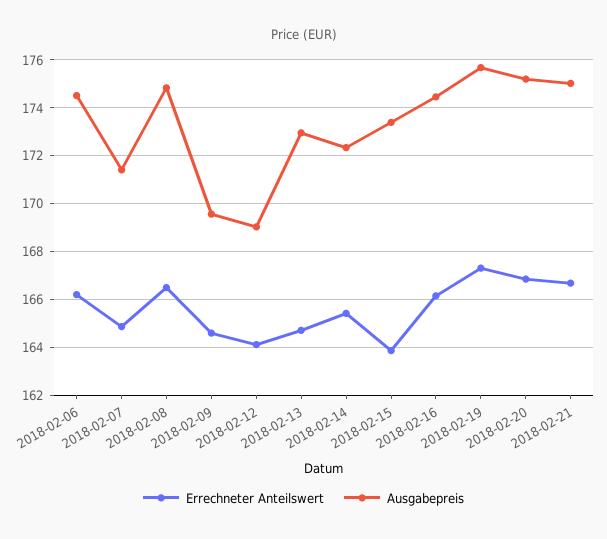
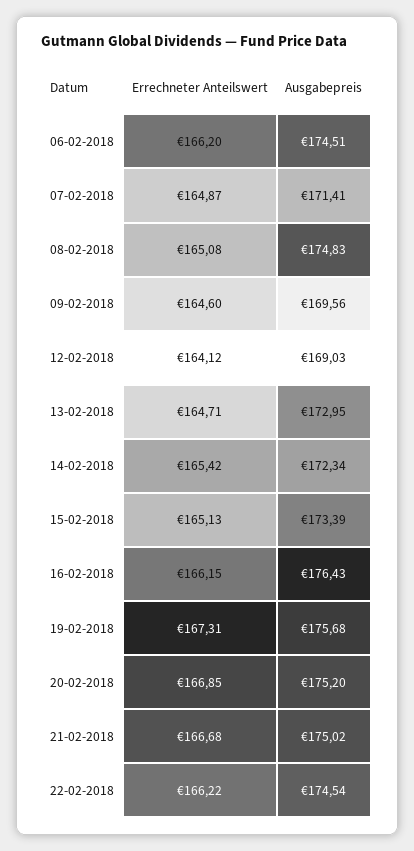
Errechneter Anteilswert, 2018-02-08: 166.5 -> 165.08
Errechneter Anteilswert, 2018-02-15: 164 -> 165.13
Ausgabepreis, 2018-02-16: 174.5 -> 176.43
Errechneter Anteilswert, 22-02-2018: none -> 166.22
Ausgabepreis, 22-02-2018: none -> 174.54

